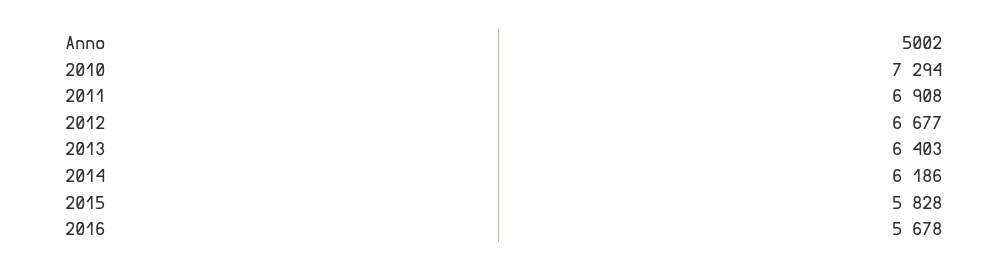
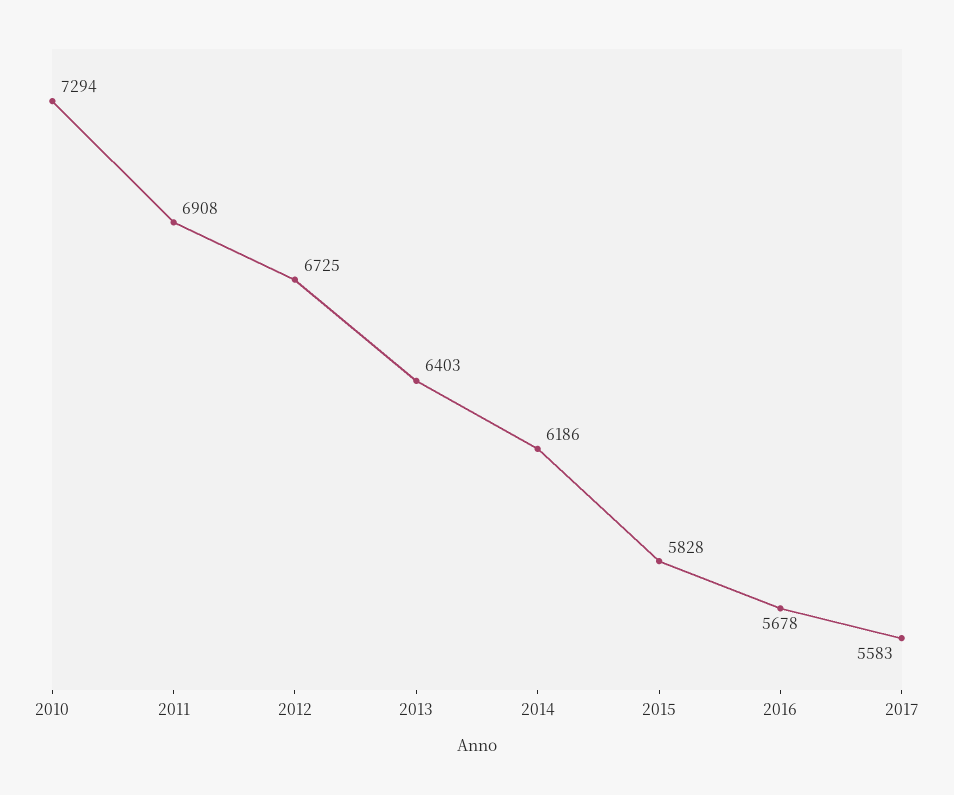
2012: 6677 -> 6725
2017: none -> 5583

